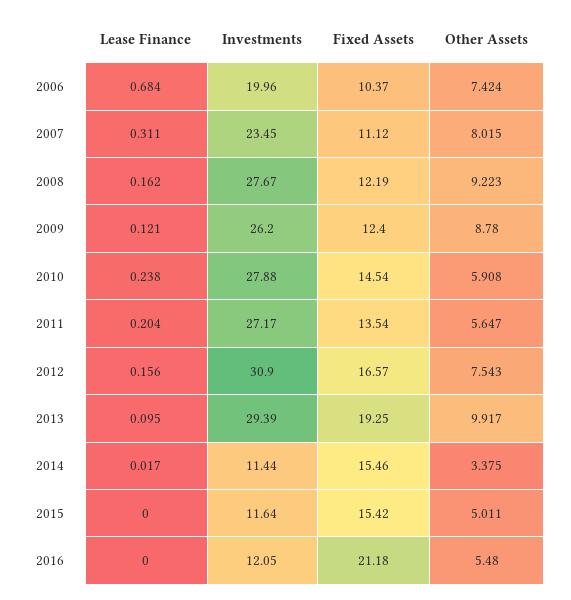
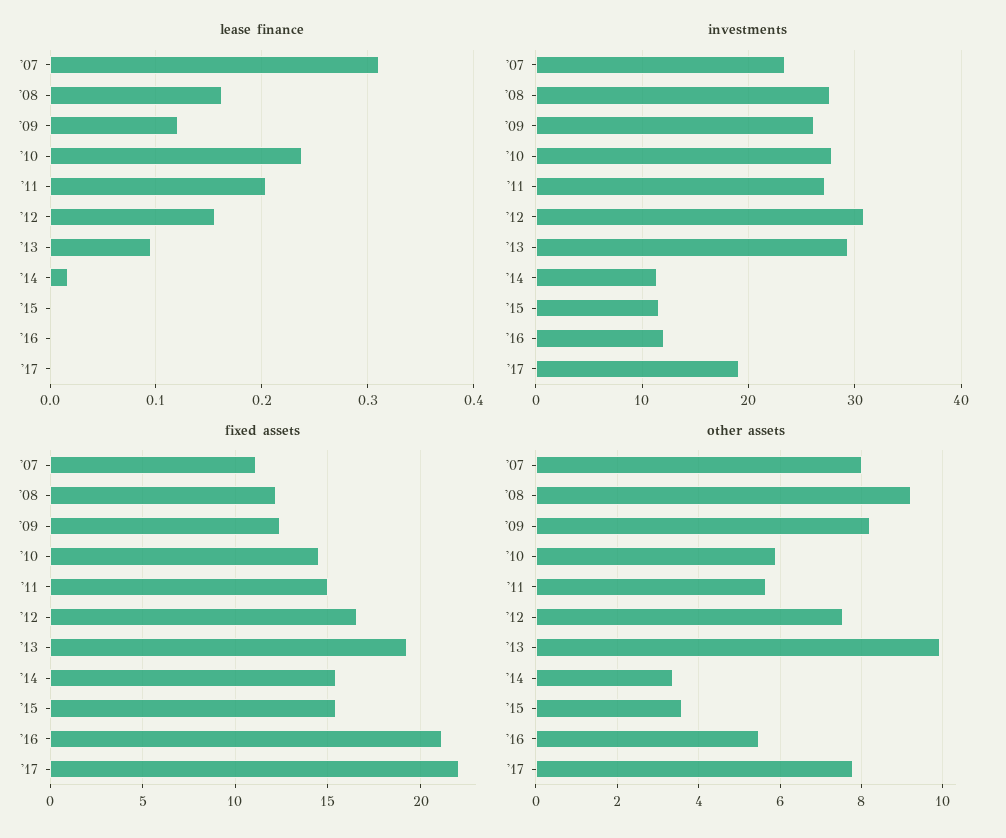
Lease Finance, 2006: 0.684 -> none
Investments, 2006: 19.96 -> none
Fixed Assets, 2006: 10.37 -> none
Other Assets, 2006: 7.424 -> none
Other Assets, 2009: 8.78 -> 8.2
Fixed Assets, 2011: 13.54 -> 15
Other Assets, 2015: 5.011 -> 3.6
Lease Finance, '17: none -> 0
Investments, '17: none -> 19
Fixed Assets, '17: none -> 22
Other Assets, '17: none -> 7.8

